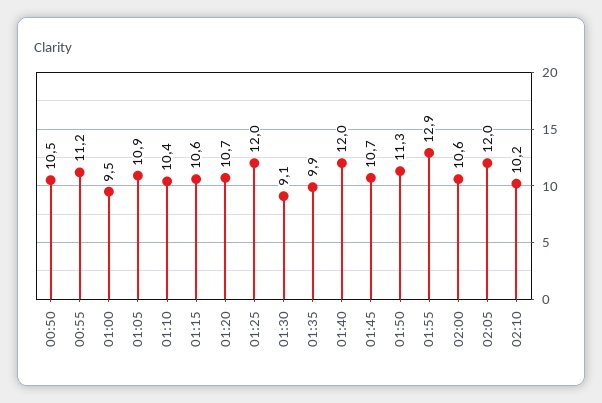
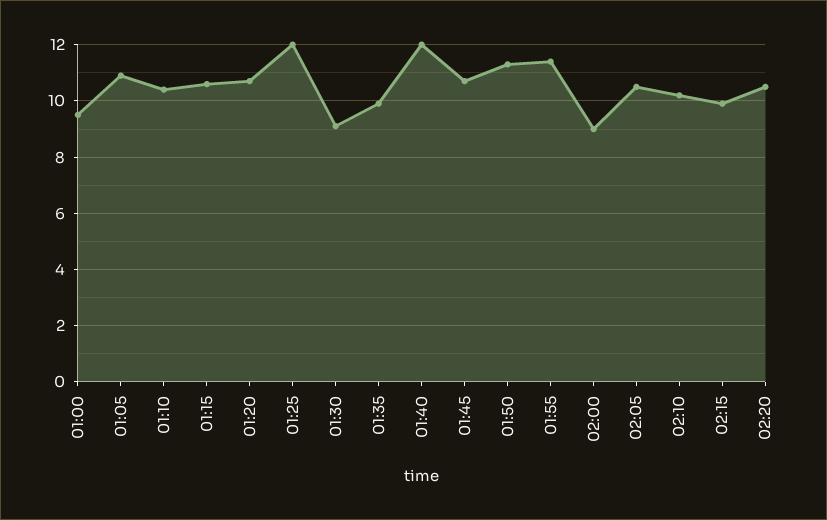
00:50: 10.5 -> none
00:55: 11.2 -> none
01:55: 12.9 -> 11.5
02:00: 10.6 -> 9
02:05: 12 -> 10.5
02:15: none -> 10
02:20: none -> 10.5

